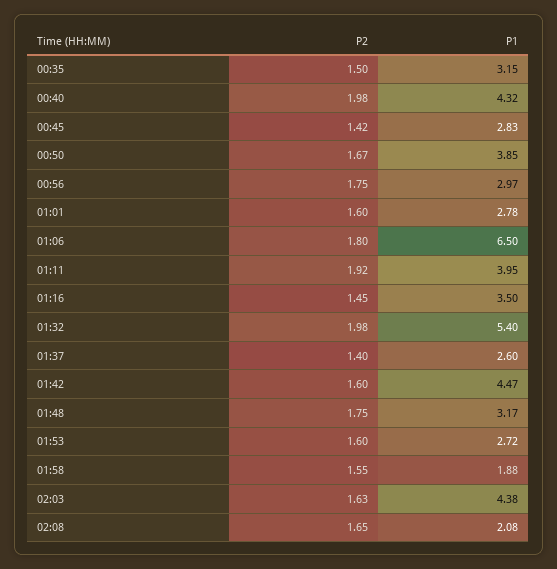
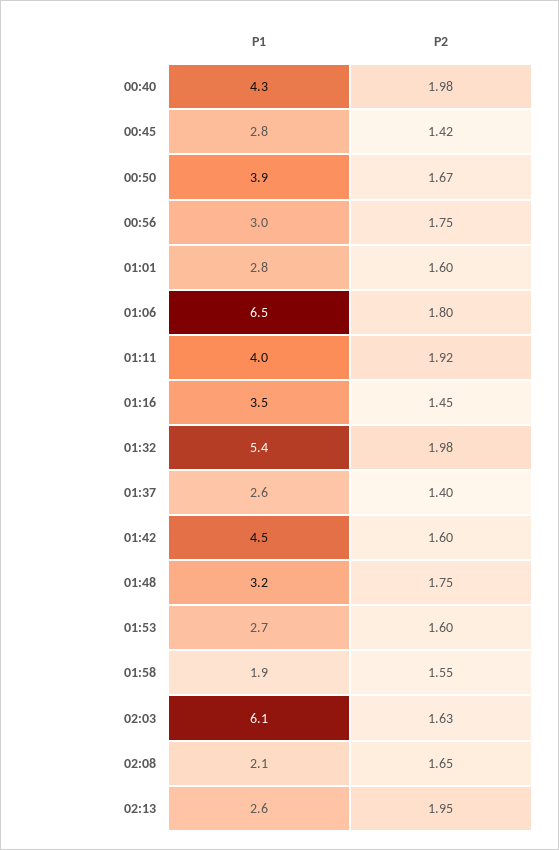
P2, 00:35: 1.5 -> none
P1, 00:35: 3.15 -> none
P1, 02:03: 4.38 -> 6.1
P1, 02:13: none -> 2.6
P2, 02:13: none -> 1.95

